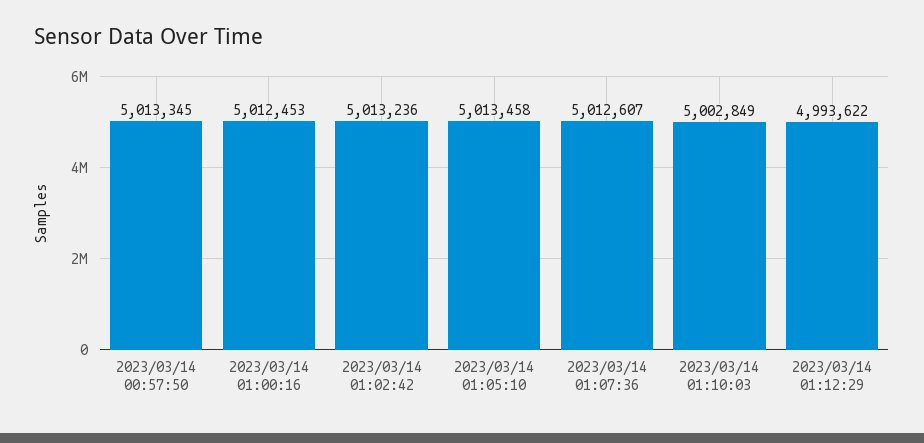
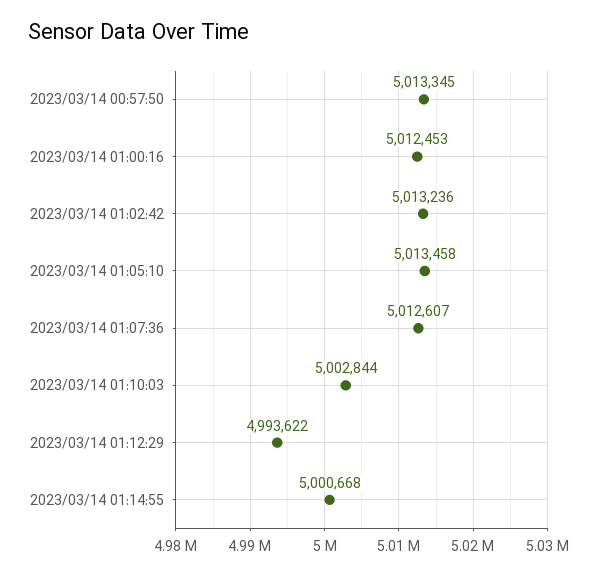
2023/03/14 01:10:03: 5002849 -> 5002844
2023/03/14 01:14:55: none -> 5000668

